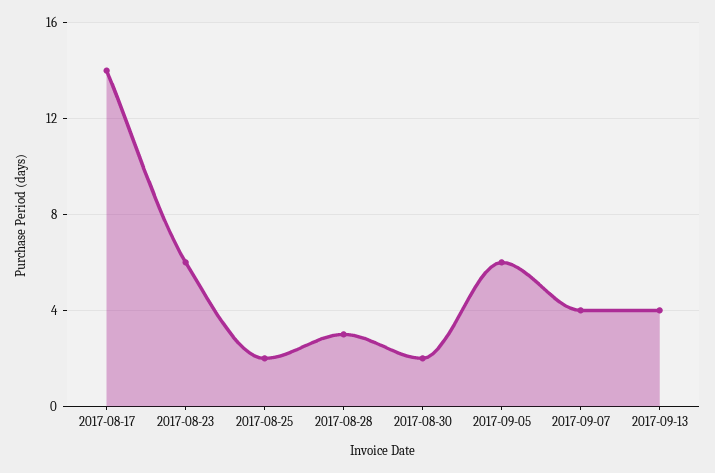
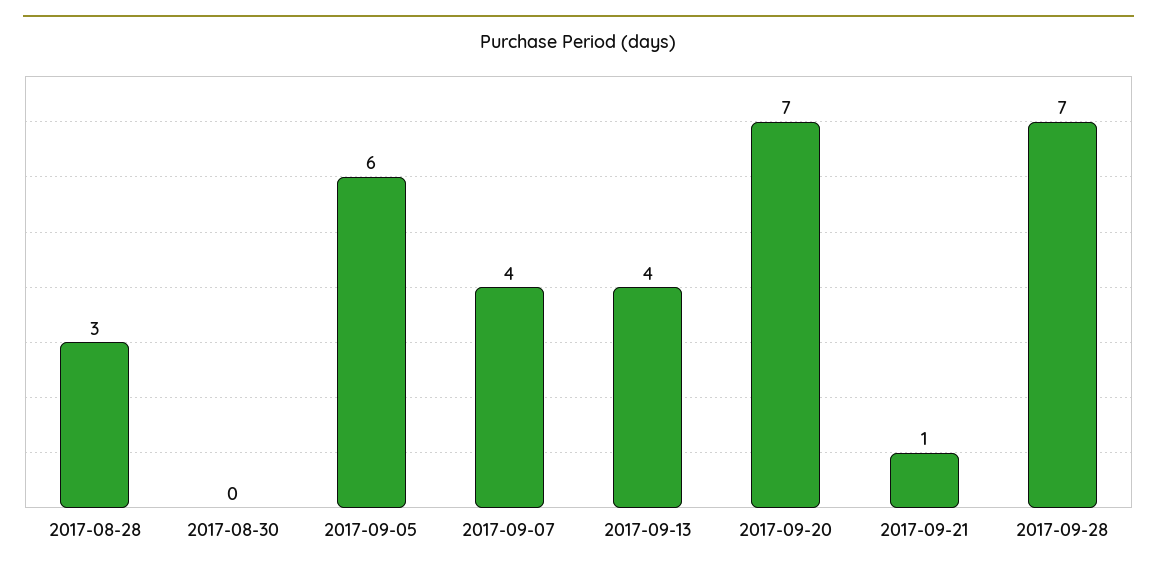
2017-08-17: 14 -> none
2017-08-23: 6 -> none
2017-08-25: 2 -> none
2017-08-30: 2 -> 0
2017-09-20: none -> 7
2017-09-21: none -> 1
2017-09-28: none -> 7

